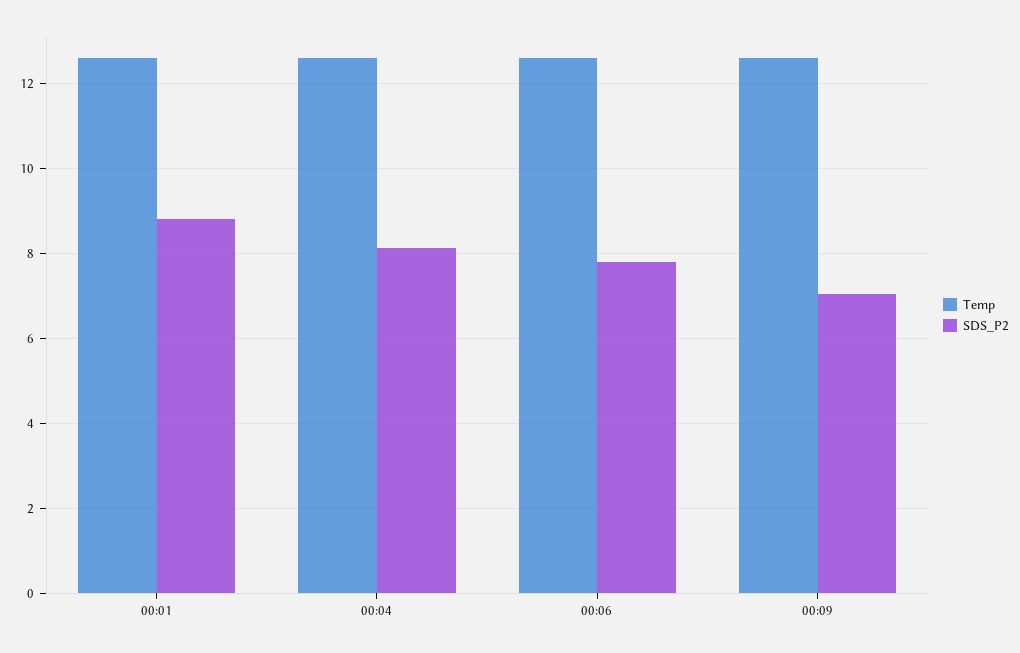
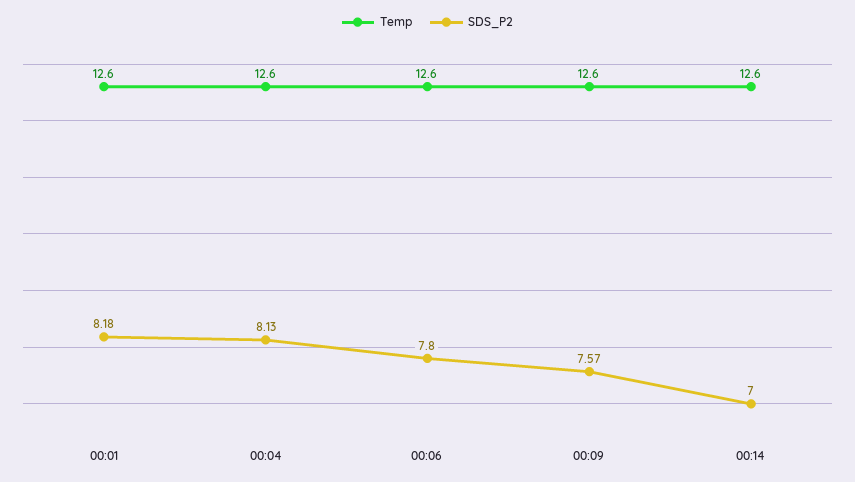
SDS_P2, 00:01: 8.8 -> 8.18
SDS_P2, 00:09: 7 -> 7.57
Temp, 00:14: none -> 12.6
SDS_P2, 00:14: none -> 7

